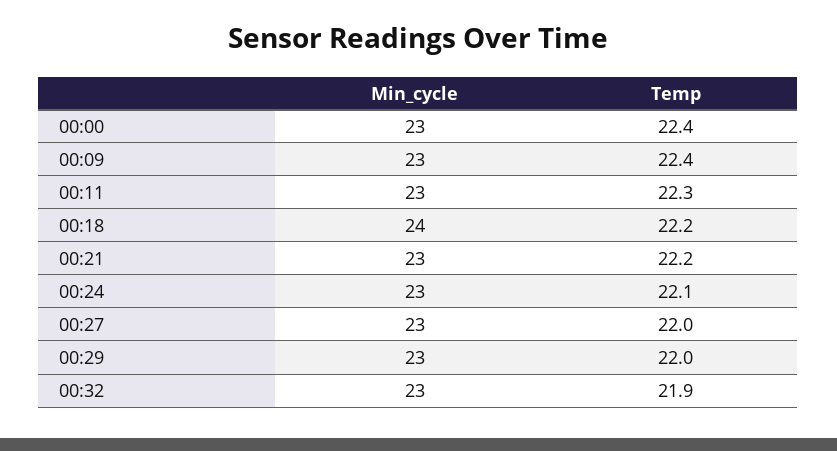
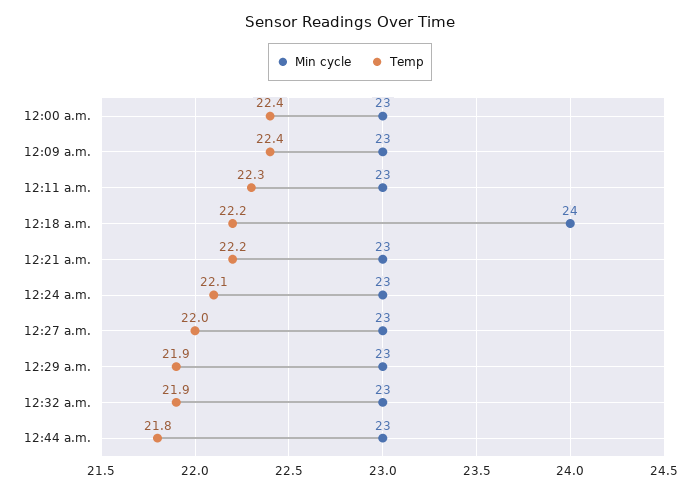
Temp, 00:29: 22 -> 21.9
Min_cycle, 12:44 a.m.: none -> 23
Temp, 12:44 a.m.: none -> 21.8

